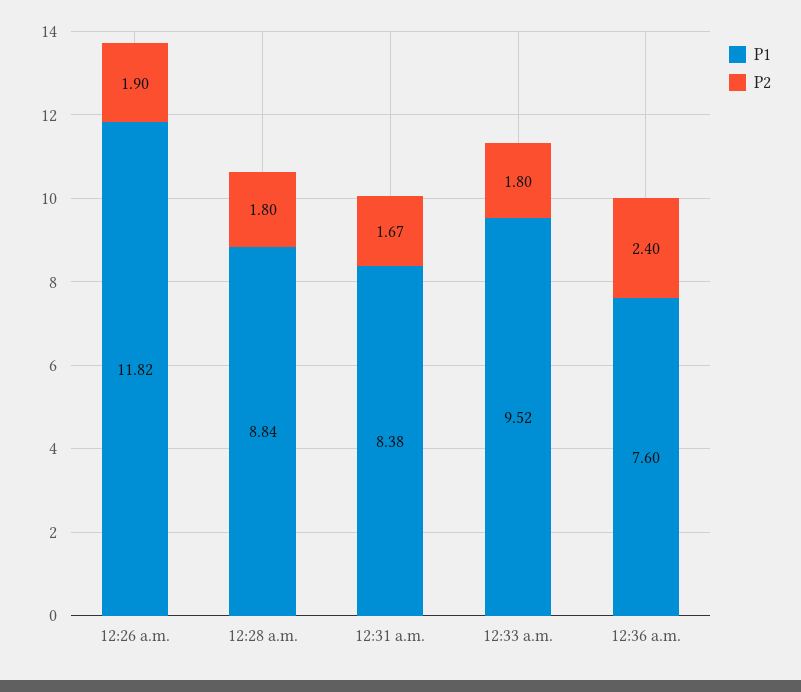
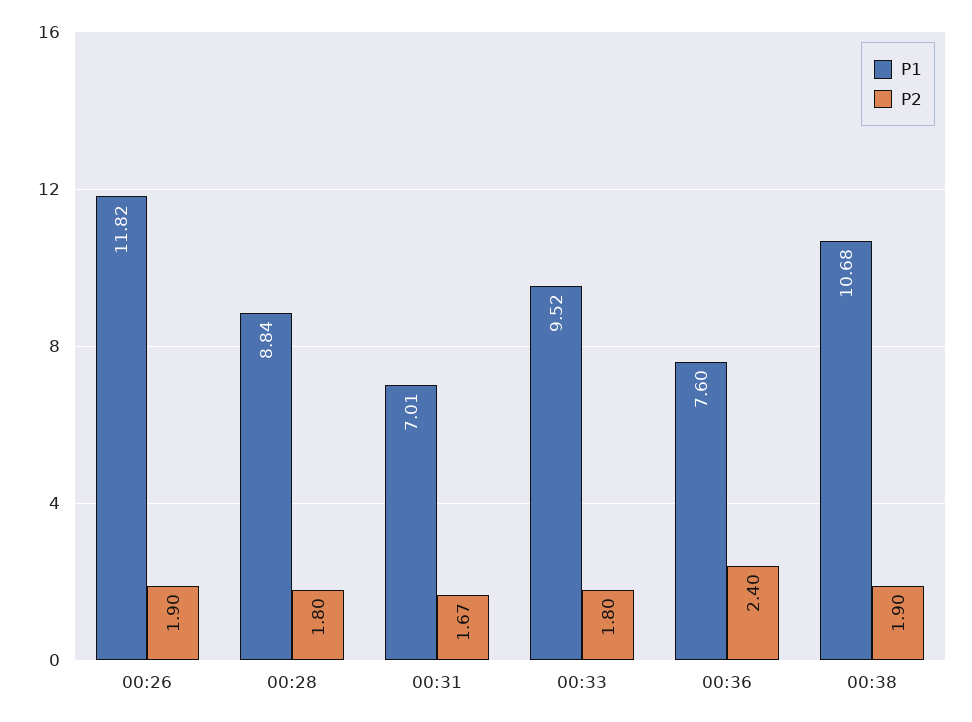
P1, 12:31 a.m.: 8.38 -> 7.01
P1, 00:38: none -> 10.68
P2, 00:38: none -> 1.9

